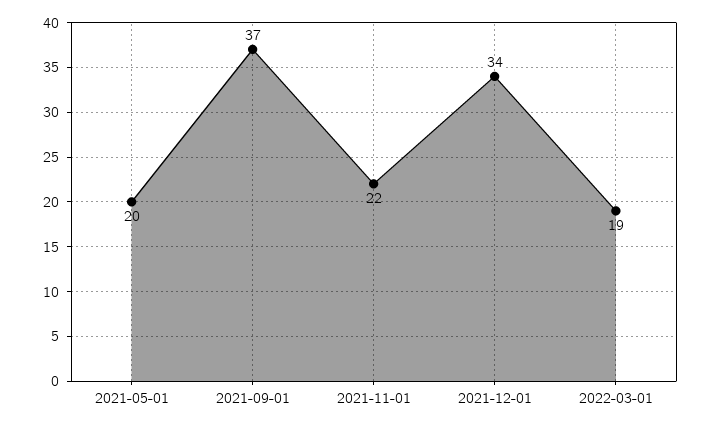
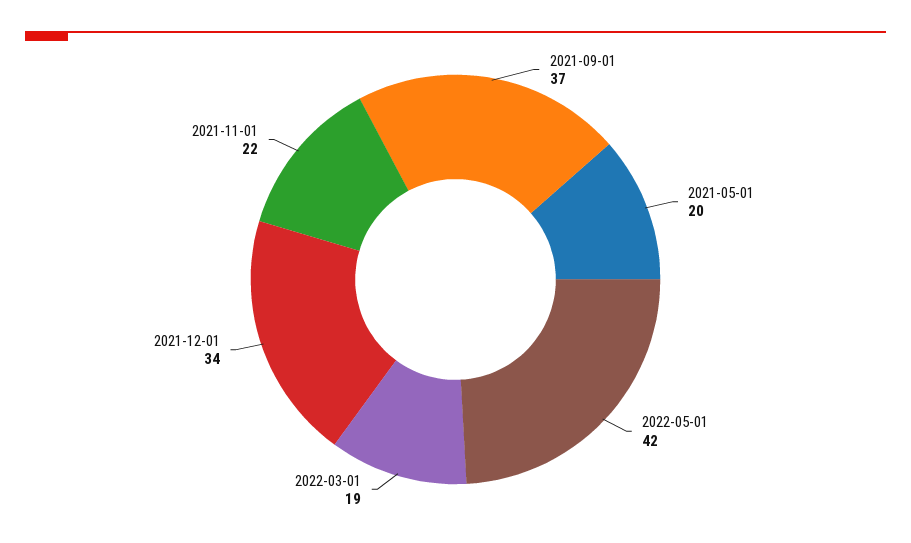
2022-05-01: none -> 42

